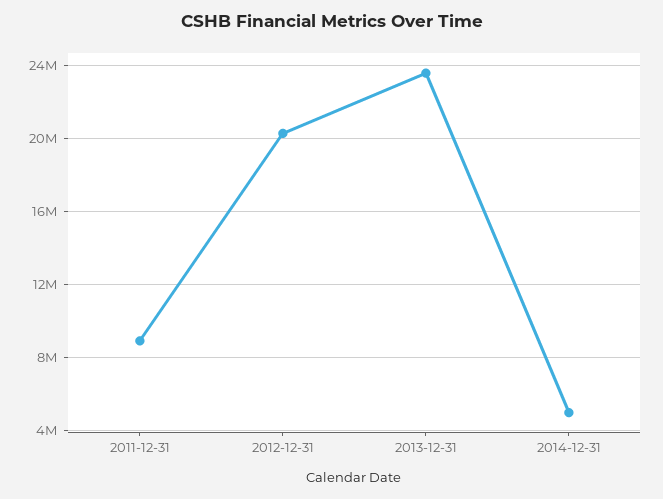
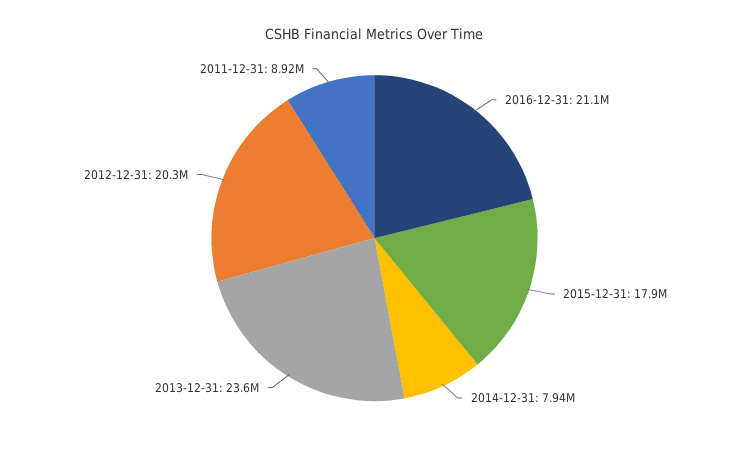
2014-12-31: 5000000 -> 7940000
2016-12-31: none -> 21100000
2015-12-31: none -> 17900000

